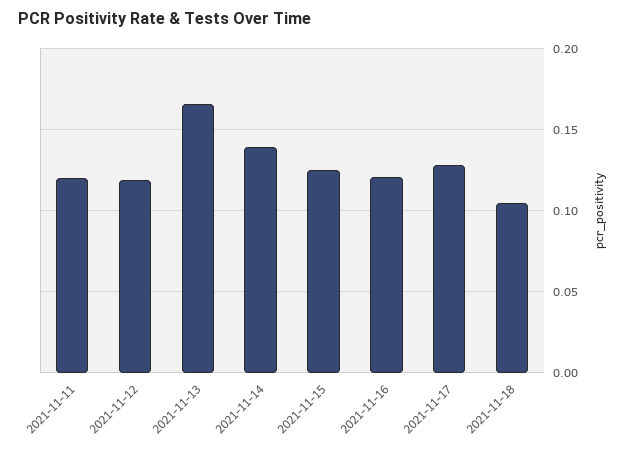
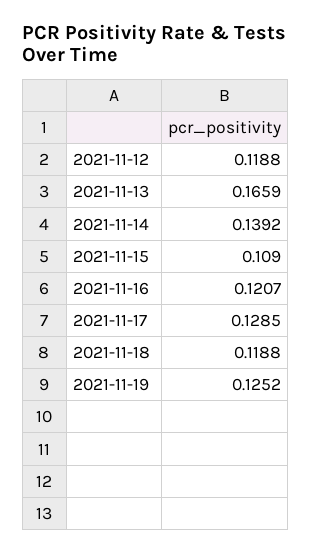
2021-11-11: 0.12 -> none
2021-11-15: 0.125 -> 0.109
2021-11-18: 0.105 -> 0.1188
2021-11-19: none -> 0.1252

